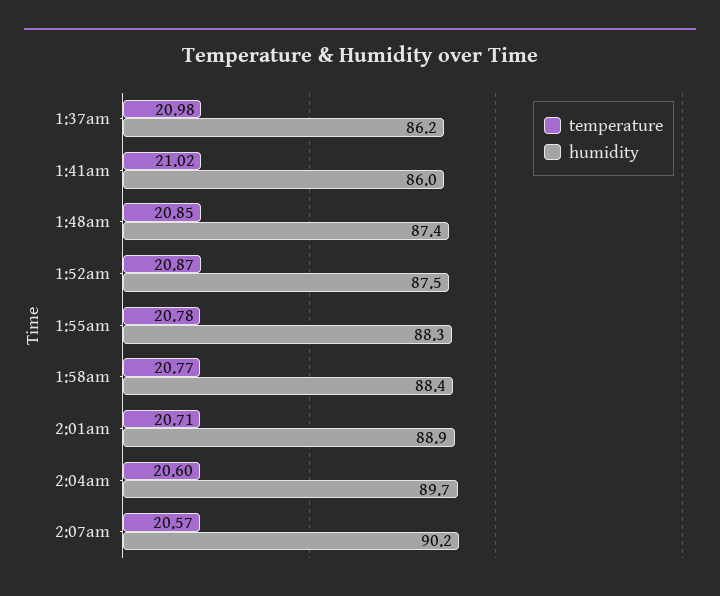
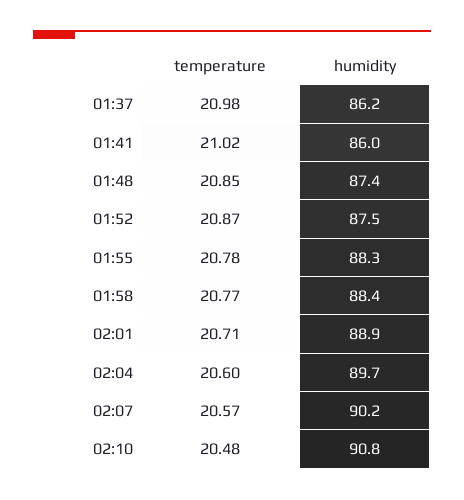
temperature, 02:10: none -> 20.48
humidity, 02:10: none -> 90.8

